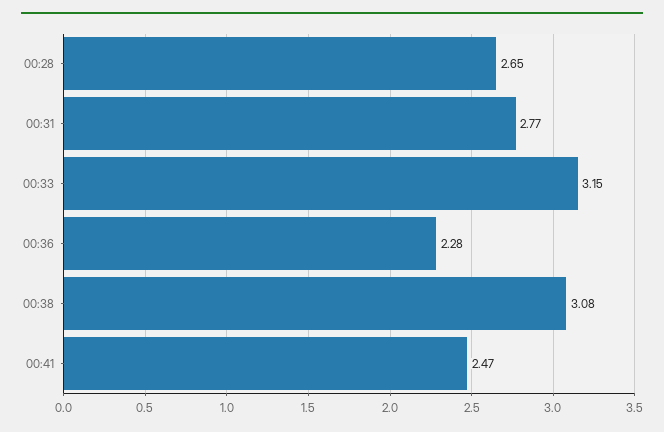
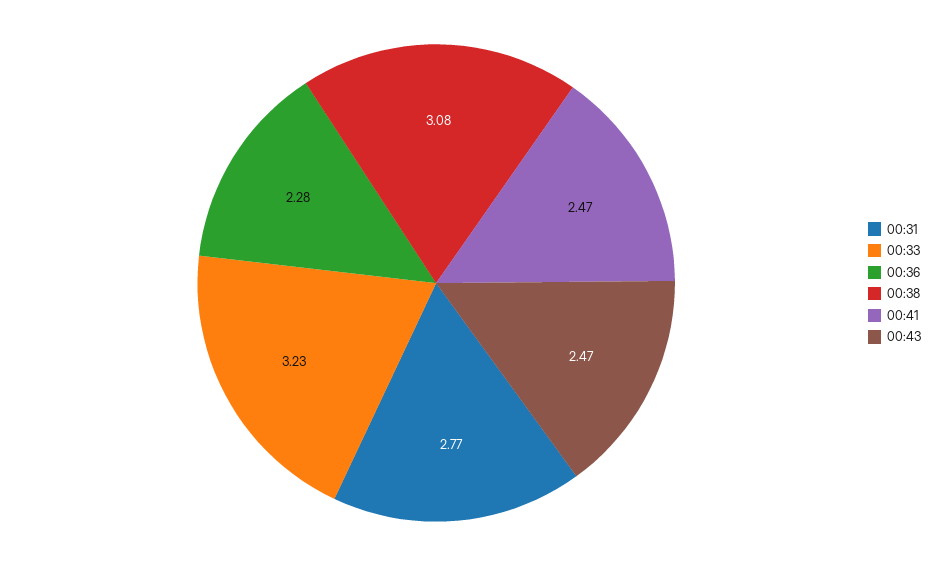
00:28: 2.65 -> none
00:33: 3.15 -> 3.23
00:43: none -> 2.47

